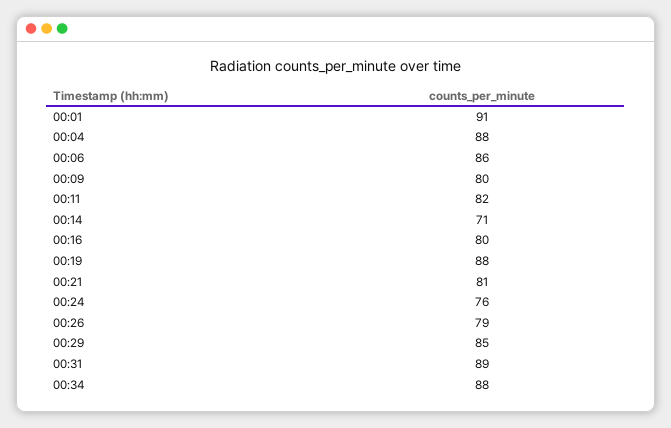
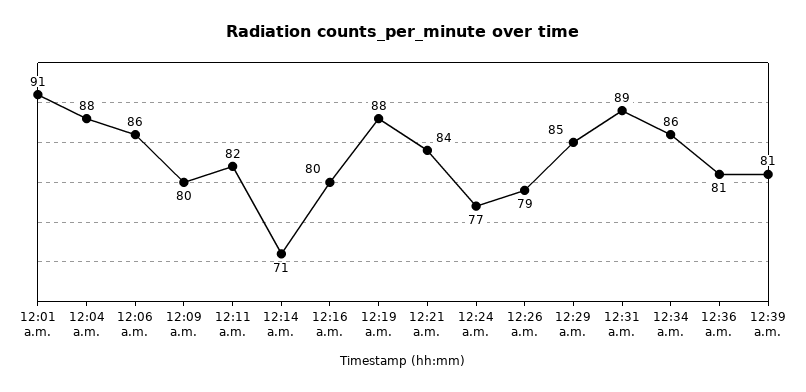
00:21: 81 -> 84
00:24: 76 -> 77
00:34: 88 -> 86
12:36 a.m.: none -> 81
12:39 a.m.: none -> 81

